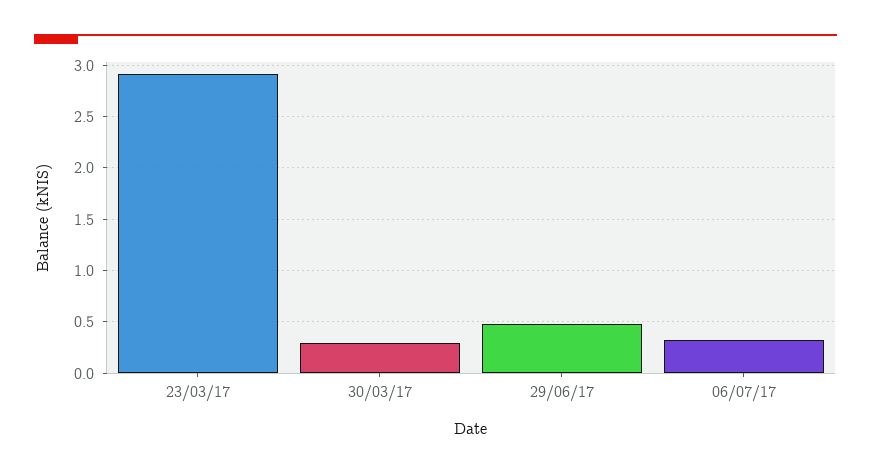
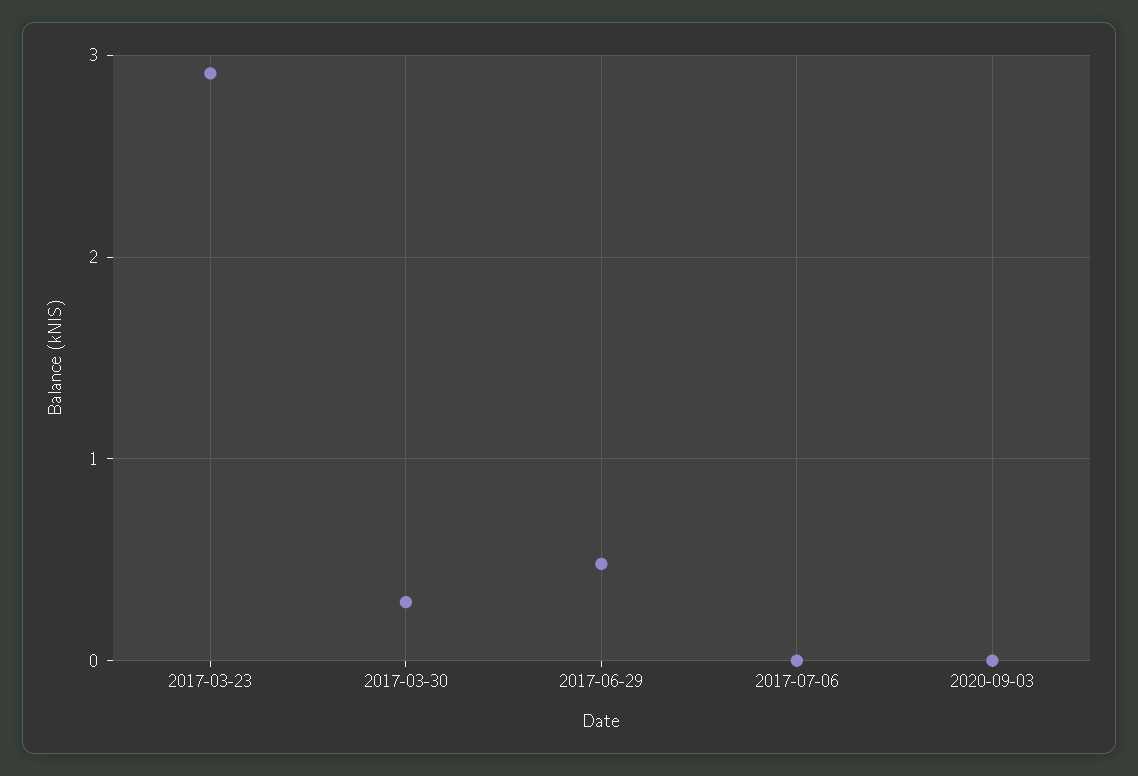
06/07/17: 0.3 -> 0
2020-09-03: none -> 0

